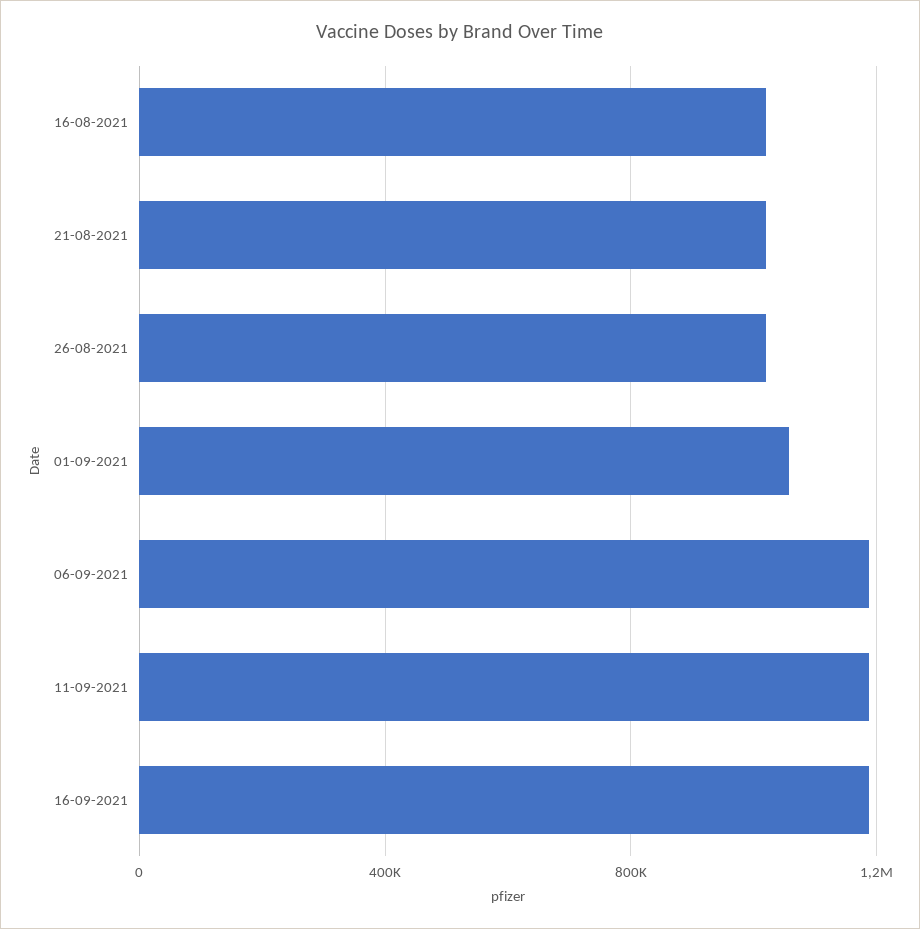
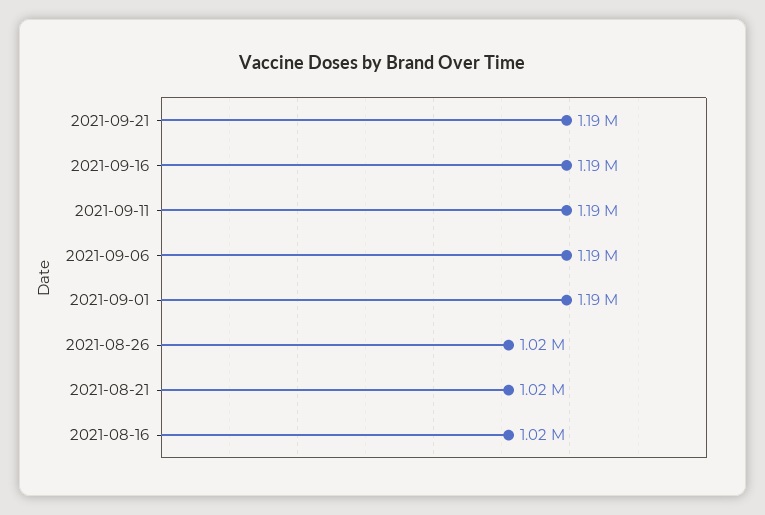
01-09-2021: 1050000 -> 1190000
2021-09-21: none -> 1190000

